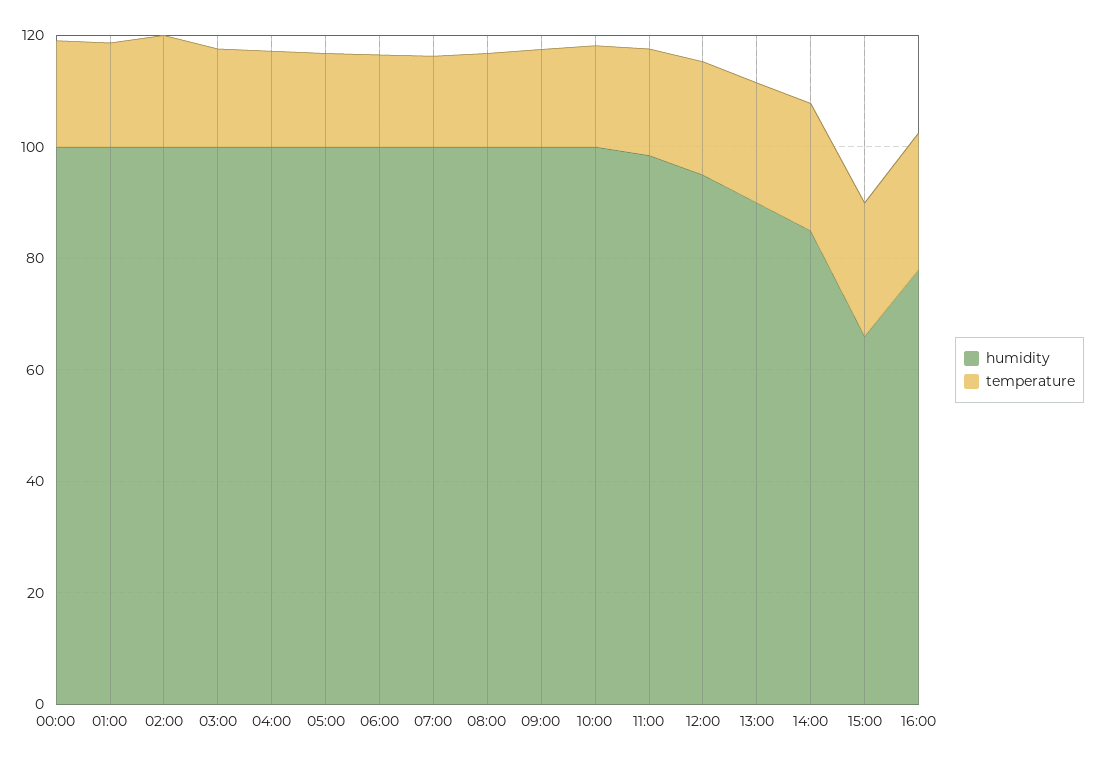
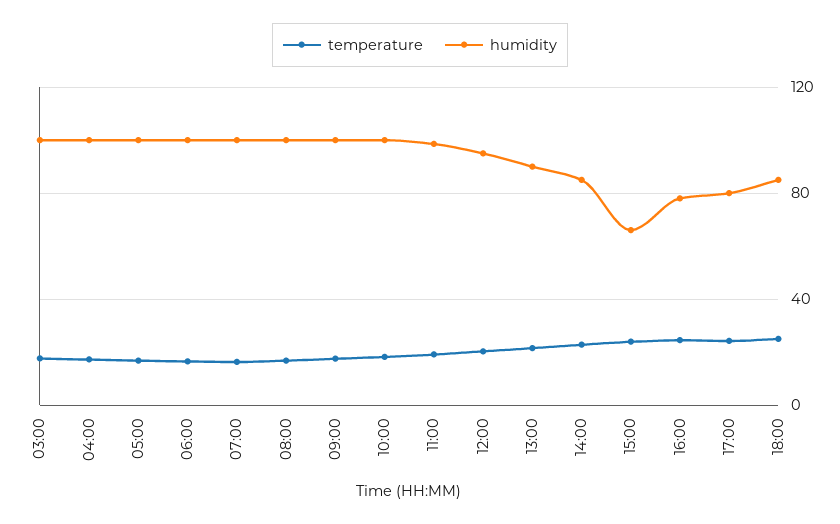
humidity, 00:00: 100 -> none
temperature, 00:00: 20 -> none
humidity, 01:00: 100 -> none
temperature, 01:00: 20 -> none
humidity, 02:00: 100 -> none
temperature, 02:00: 20 -> none
temperature, 17:00: none -> 25
humidity, 17:00: none -> 80
temperature, 18:00: none -> 25
humidity, 18:00: none -> 85

